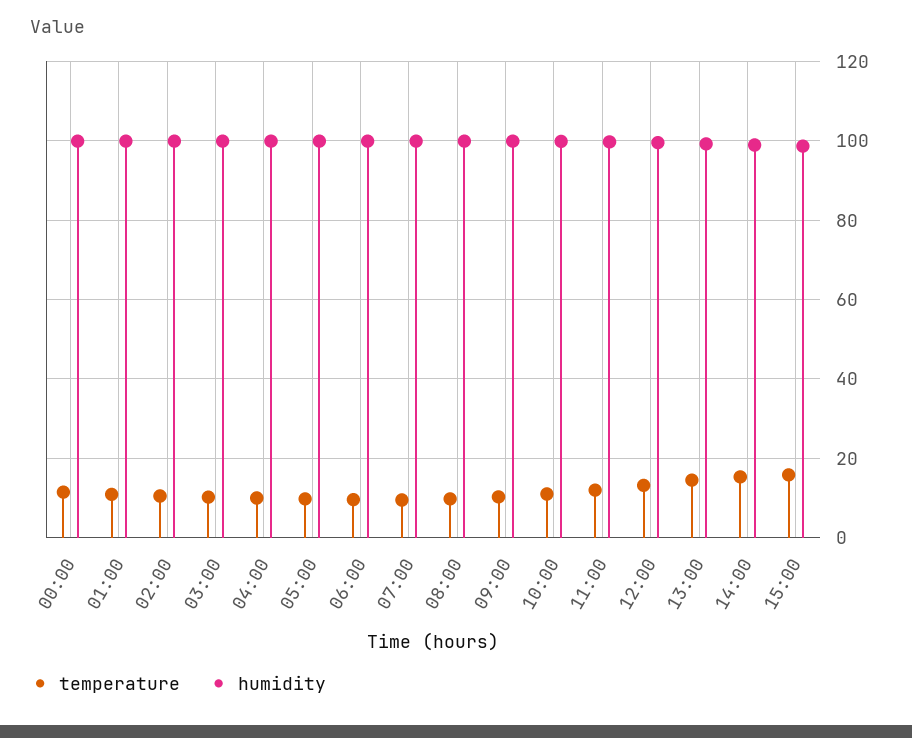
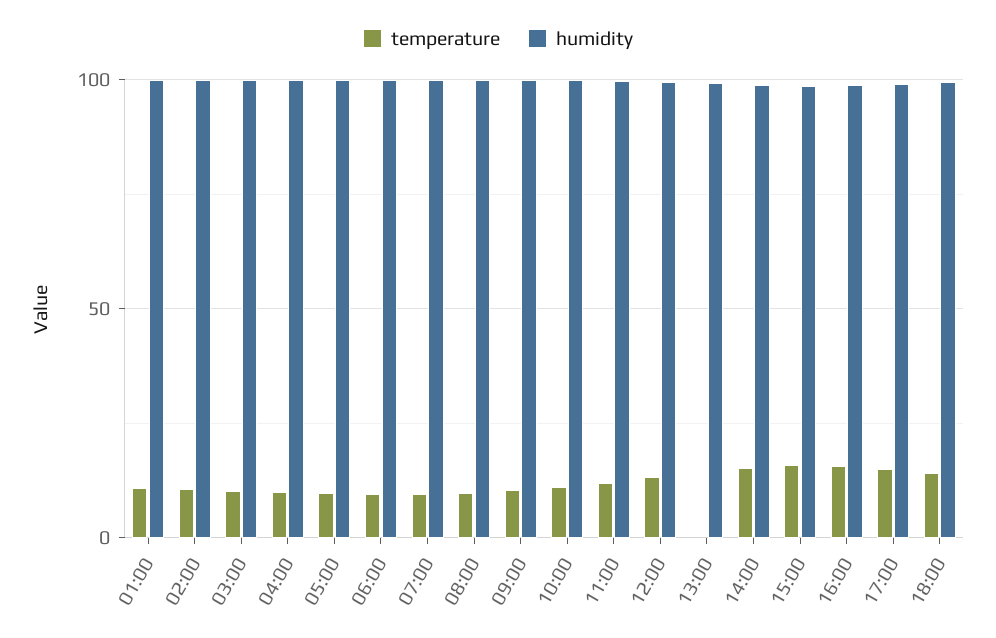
temperature, 00:00: 12 -> none
humidity, 00:00: 100 -> none
temperature, 13:00: 14 -> 0
temperature, 16:00: none -> 15
humidity, 16:00: none -> 100
temperature, 17:00: none -> 15
humidity, 17:00: none -> 100
temperature, 18:00: none -> 15
humidity, 18:00: none -> 100

